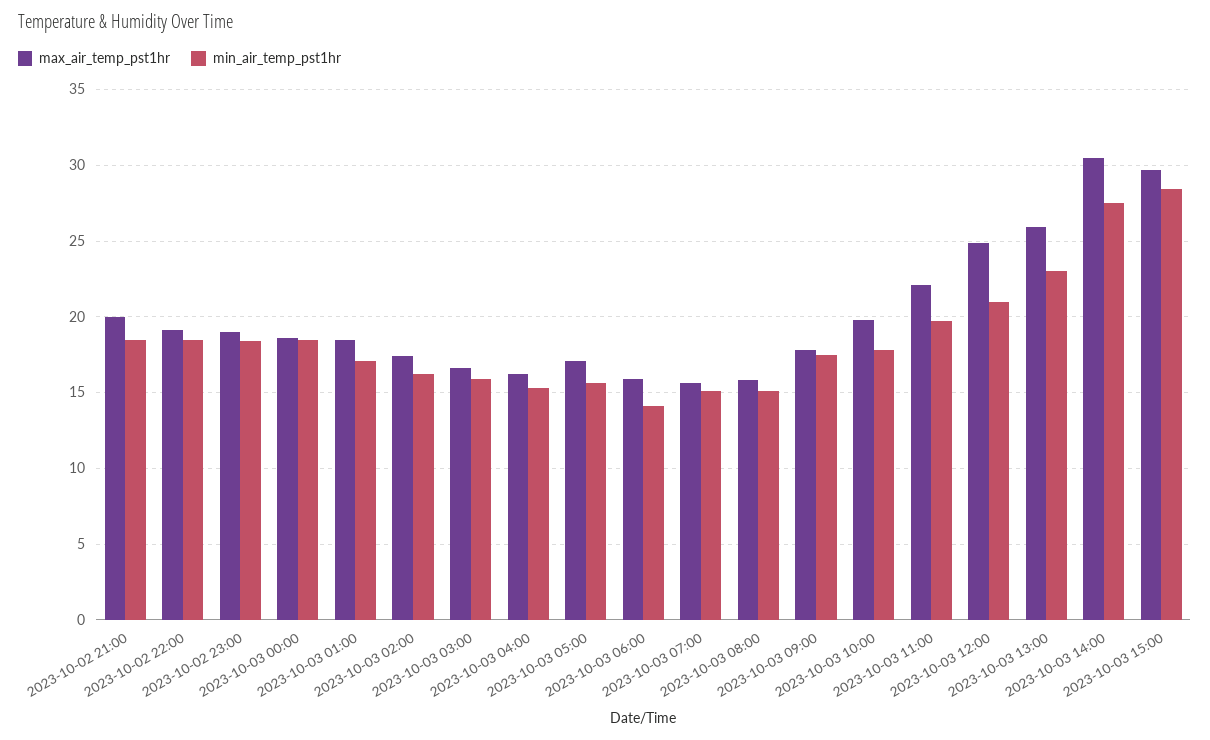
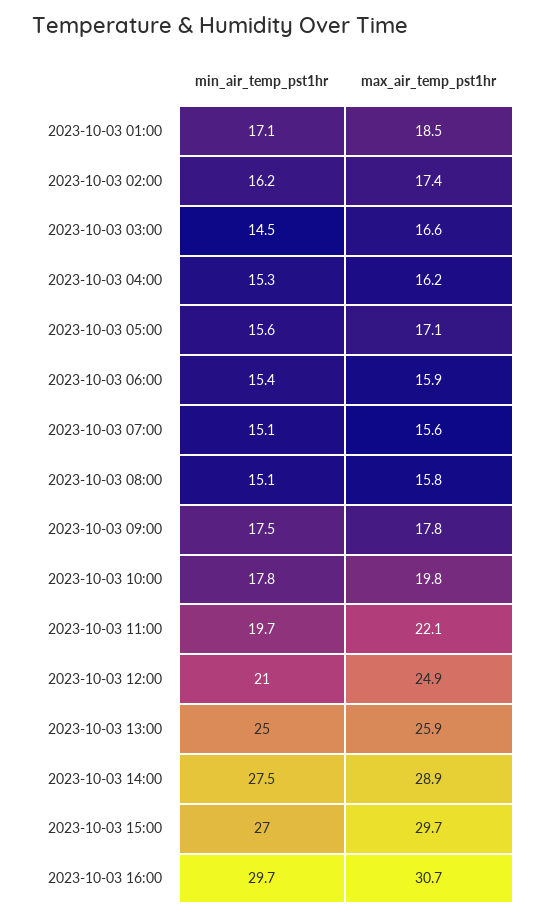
max_air_temp_pst1hr, 2023-10-02 21:00: 20 -> none
min_air_temp_pst1hr, 2023-10-02 21:00: 18.5 -> none
max_air_temp_pst1hr, 2023-10-02 22:00: 19 -> none
min_air_temp_pst1hr, 2023-10-02 22:00: 18.5 -> none
max_air_temp_pst1hr, 2023-10-02 23:00: 19 -> none
min_air_temp_pst1hr, 2023-10-02 23:00: 18.5 -> none
max_air_temp_pst1hr, 2023-10-03 00:00: 18.5 -> none
min_air_temp_pst1hr, 2023-10-03 00:00: 18.5 -> none
min_air_temp_pst1hr, 2023-10-03 03:00: 16 -> 14.5
min_air_temp_pst1hr, 2023-10-03 06:00: 14 -> 15.4
min_air_temp_pst1hr, 2023-10-03 13:00: 23 -> 25
max_air_temp_pst1hr, 2023-10-03 14:00: 30.5 -> 28.9
min_air_temp_pst1hr, 2023-10-03 15:00: 28.5 -> 27
min_air_temp_pst1hr, 2023-10-03 16:00: none -> 29.7
max_air_temp_pst1hr, 2023-10-03 16:00: none -> 30.7

